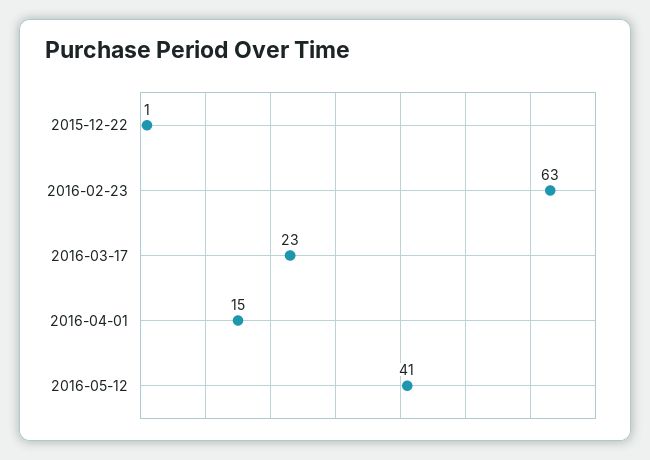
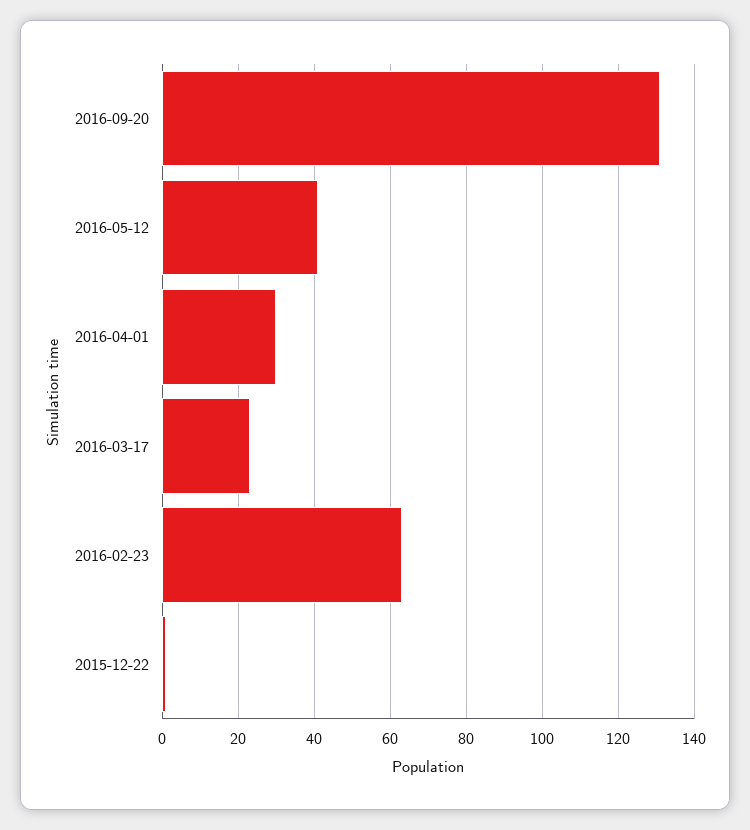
2016-04-01: 15 -> 30
2016-09-20: none -> 130

